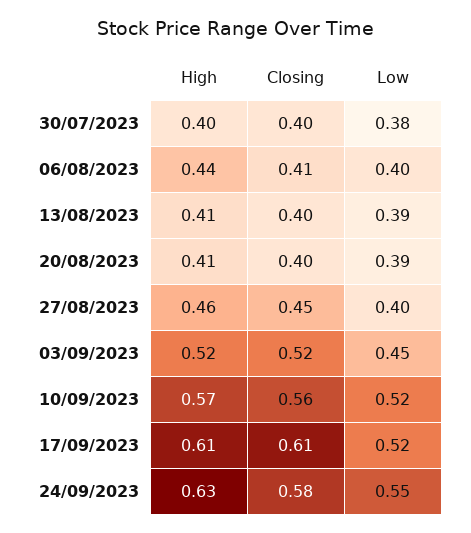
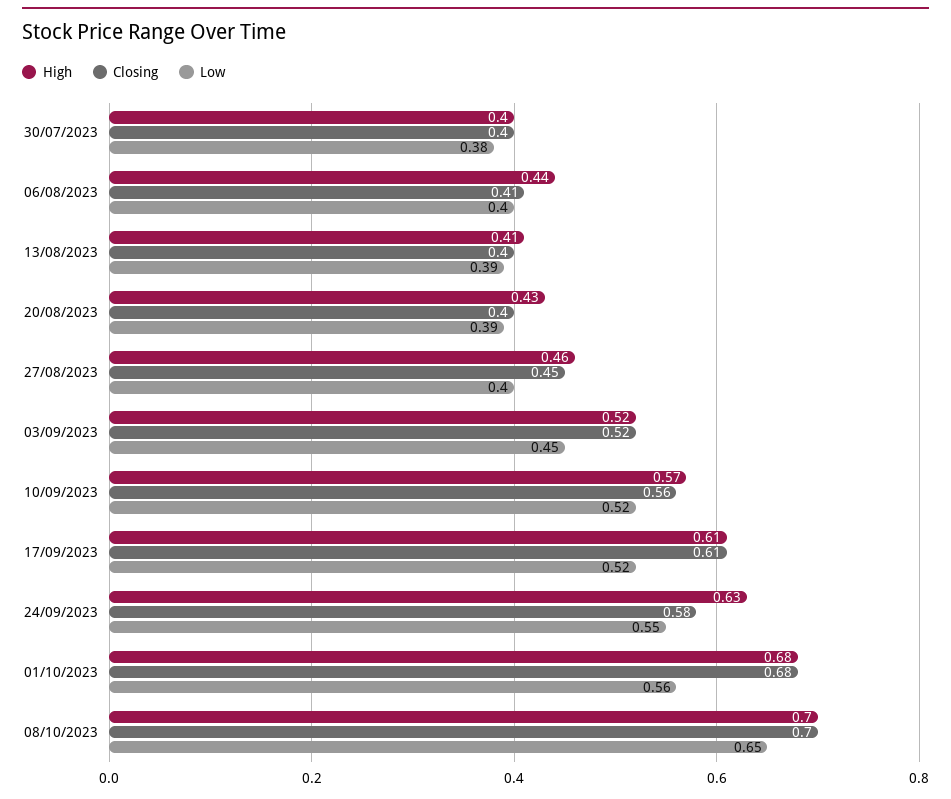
High, 20/08/2023: 0.41 -> 0.43
High, 01/10/2023: none -> 0.68
Closing, 01/10/2023: none -> 0.68
Low, 01/10/2023: none -> 0.56
High, 08/10/2023: none -> 0.7
Closing, 08/10/2023: none -> 0.7
Low, 08/10/2023: none -> 0.65

